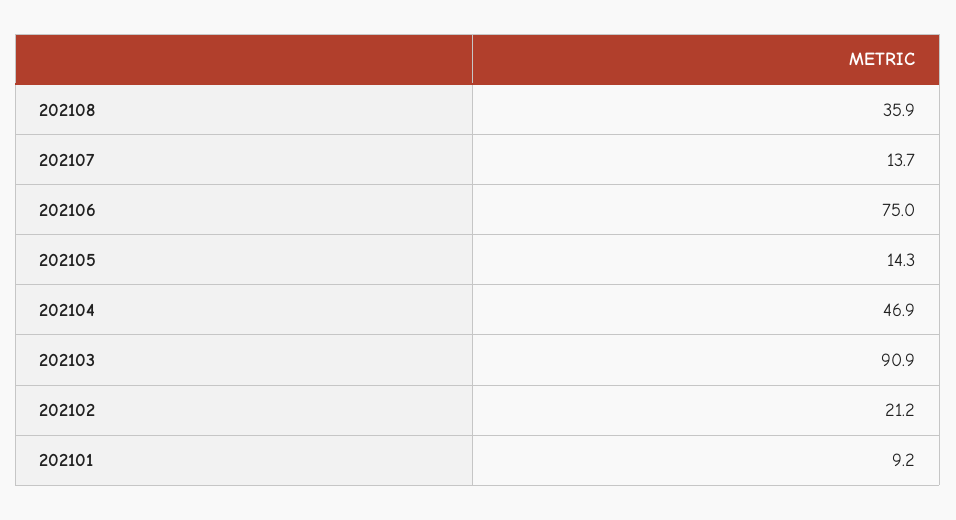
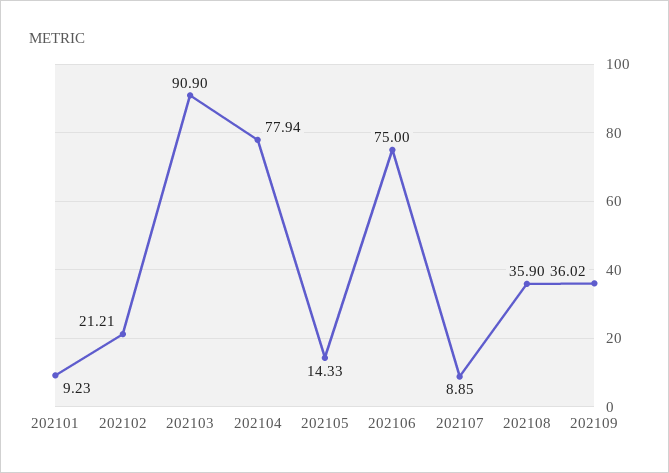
202107: 13.7 -> 8.85
202104: 46.9 -> 77.94
202109: none -> 36.02

